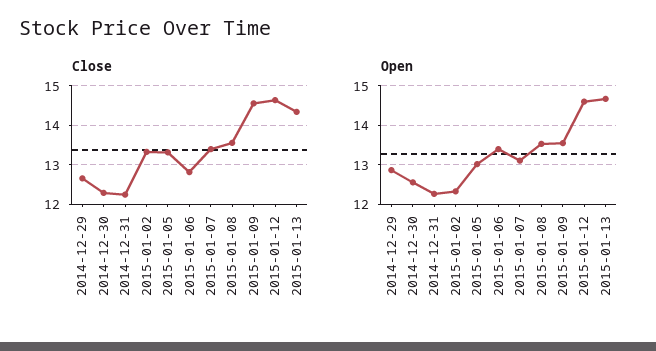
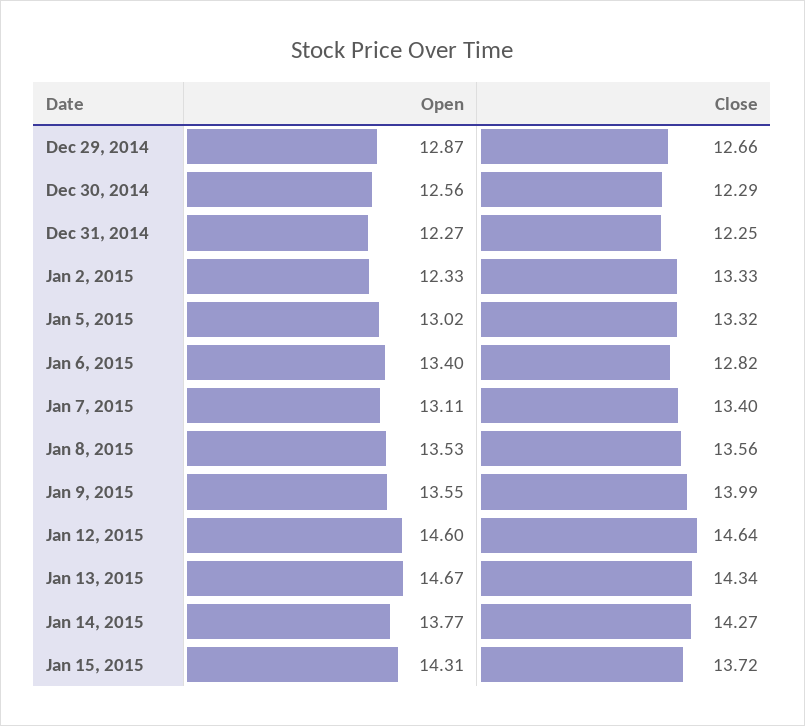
Close, 2015-01-09: 14.6 -> 13.99
Open, Jan 14, 2015: none -> 13.77
Close, Jan 14, 2015: none -> 14.27
Open, Jan 15, 2015: none -> 14.31
Close, Jan 15, 2015: none -> 13.72

